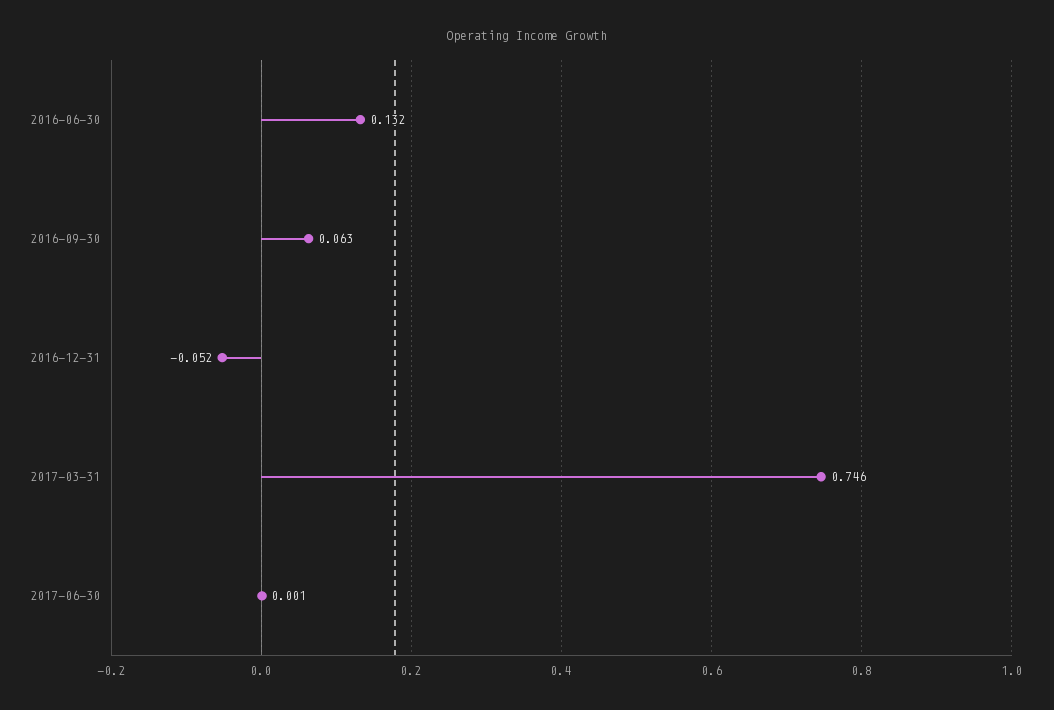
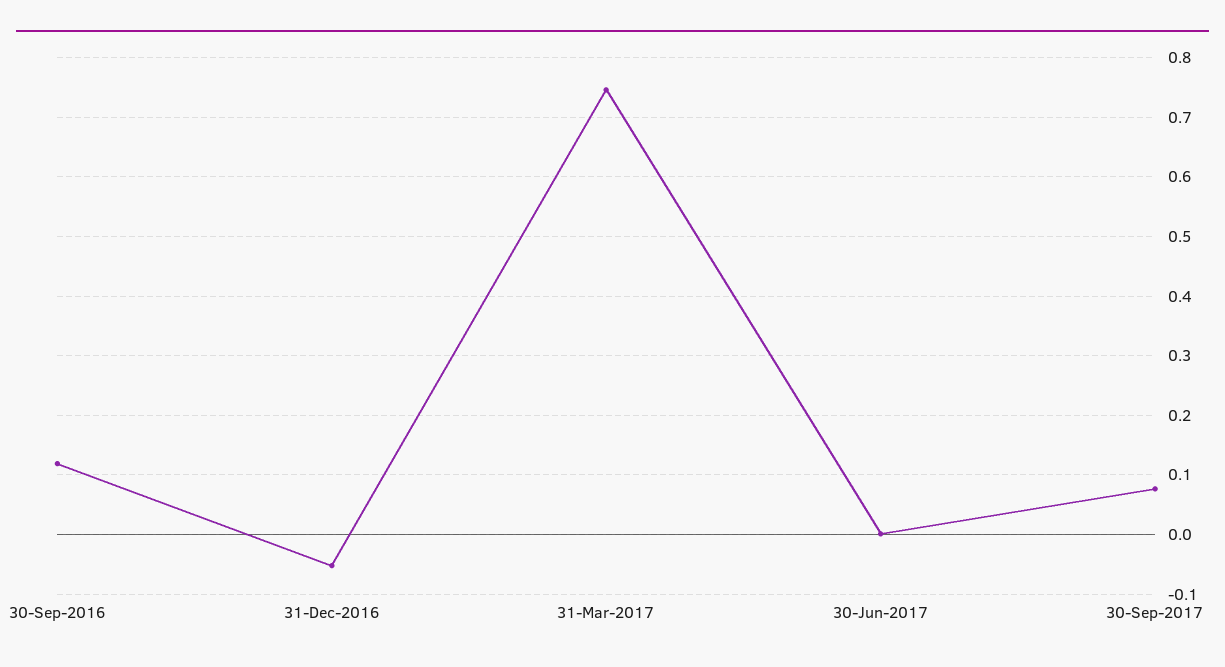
2016-06-30: 0.132 -> none
2016-09-30: 0.063 -> 0.12
30-Sep-2017: none -> 0.08

